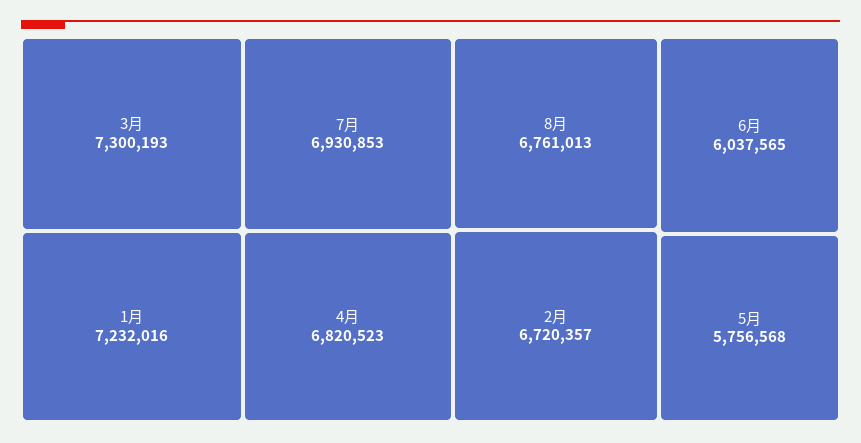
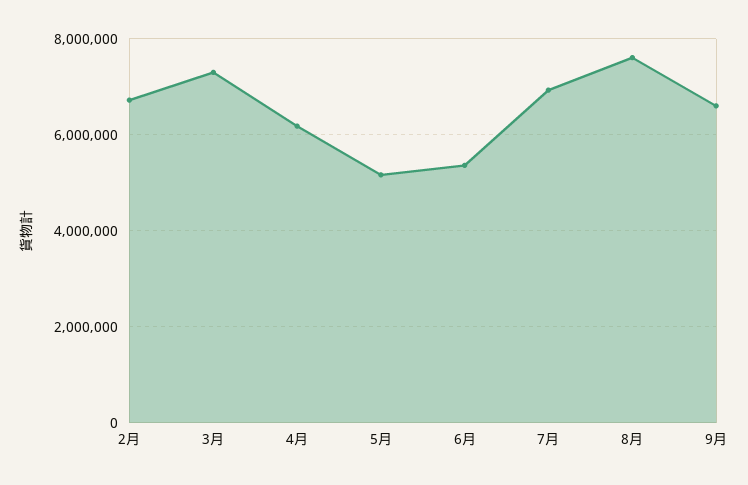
1月: 7232016 -> none
4月: 6820523 -> 6200000
8月: 6761013 -> 7600000
6月: 6037565 -> 5400000
5月: 5756568 -> 5200000
9月: none -> 6600000

